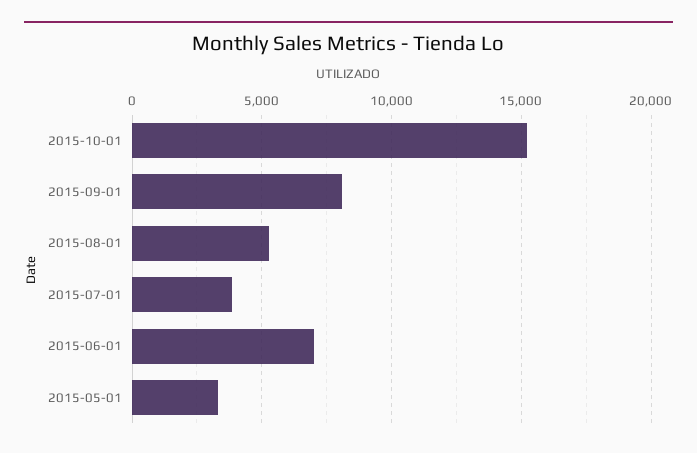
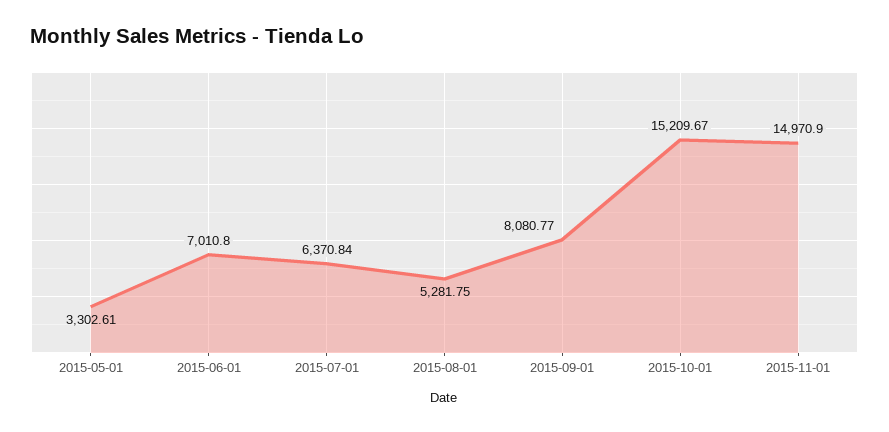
2015-07-01: 4000 -> 6370.84
2015-11-01: none -> 14970.9

